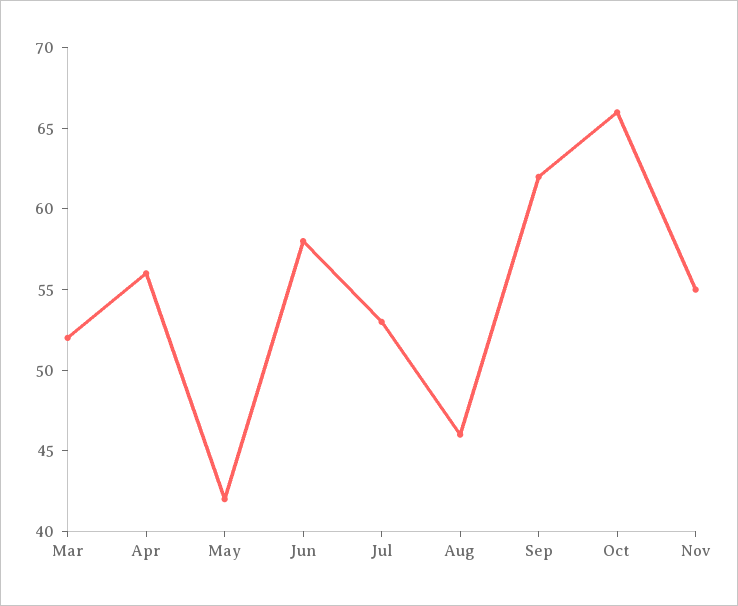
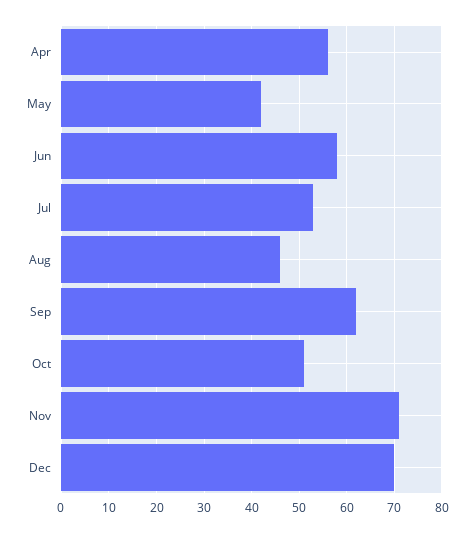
Mar: 52 -> none
Oct: 66 -> 50
Nov: 55 -> 70
Dec: none -> 70

